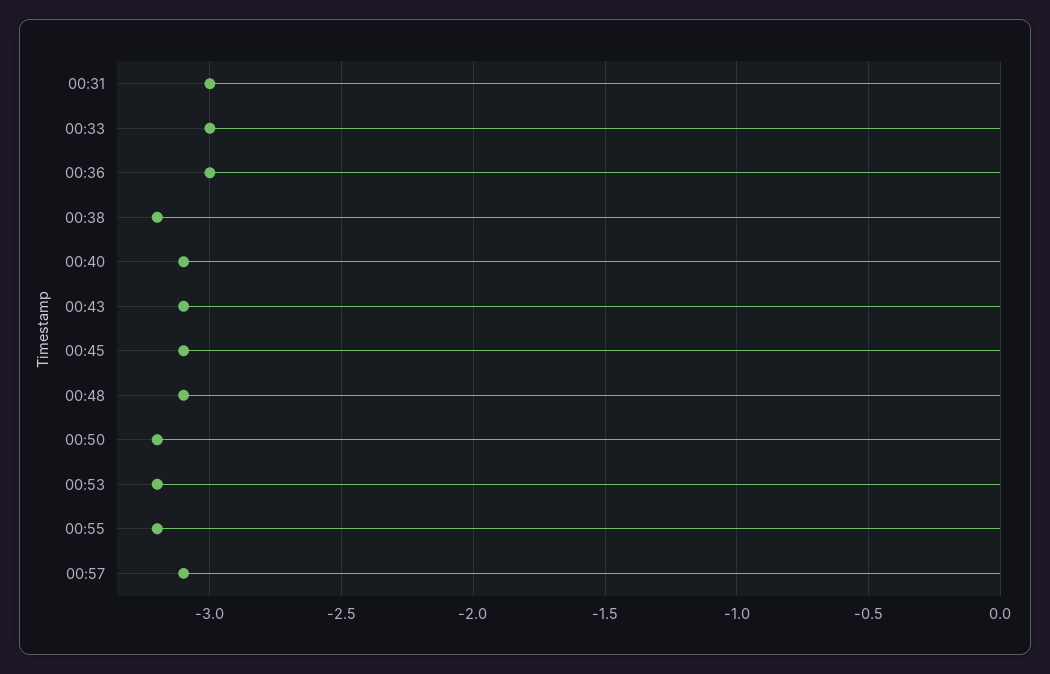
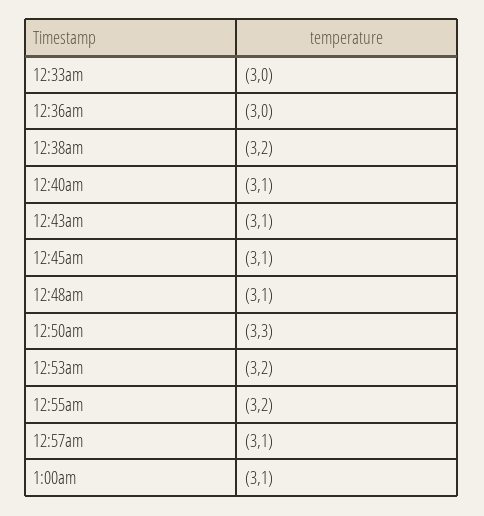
00:31: -3 -> none
00:50: -3.2 -> -3.3
1:00am: none -> -3.1

